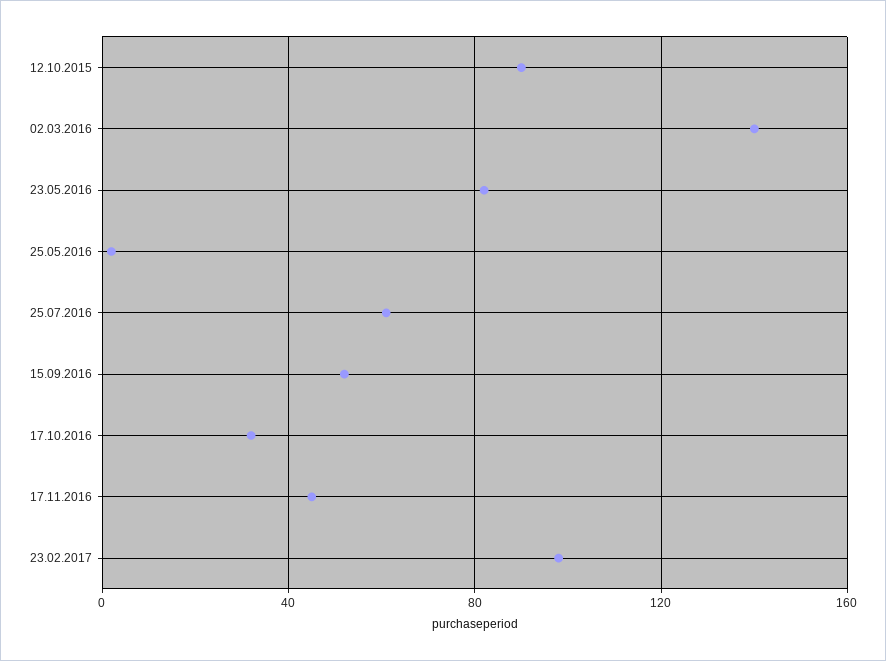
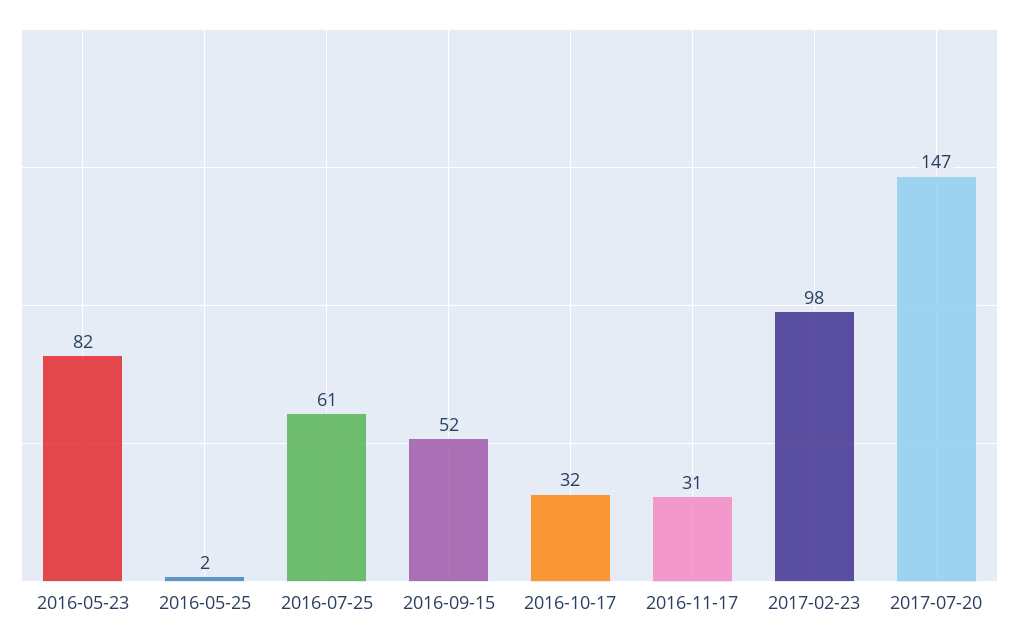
12.10.2015: 90 -> none
02.03.2016: 140 -> none
17.11.2016: 45 -> 31
2017-07-20: none -> 147

